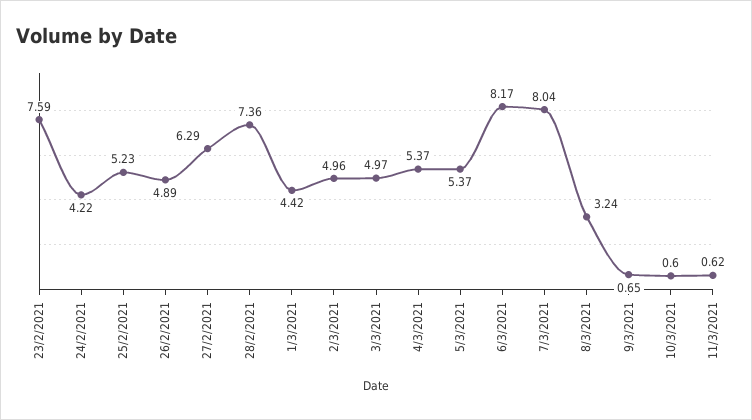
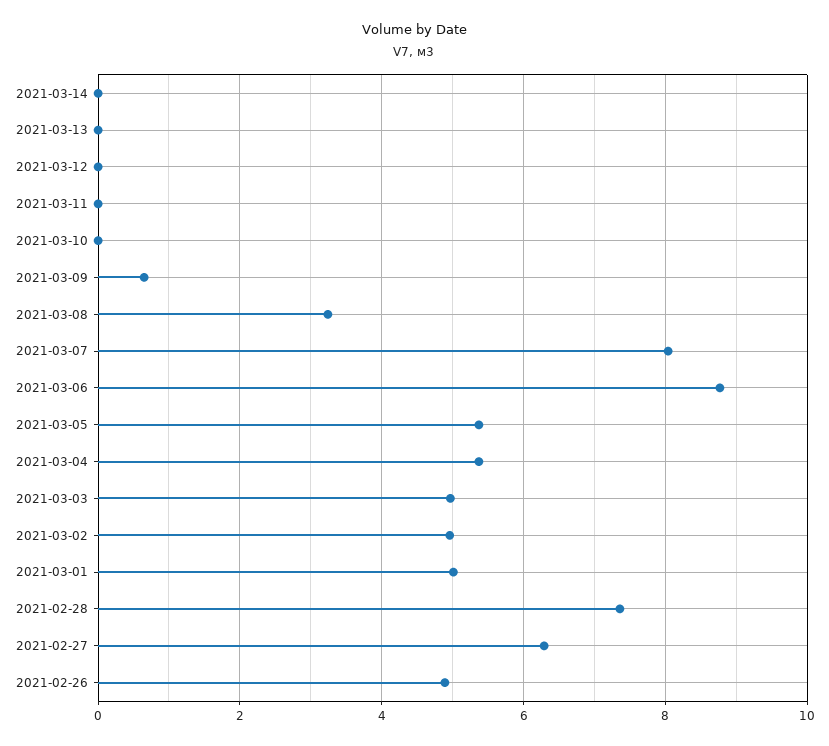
23/2/2021: 7.59 -> none
24/2/2021: 4.22 -> none
25/2/2021: 5.23 -> none
1/3/2021: 4.42 -> 5
6/3/2021: 8.17 -> 8.8
10/3/2021: 0.6 -> 0
11/3/2021: 0.62 -> 0
2021-03-14: none -> 0
2021-03-13: none -> 0
2021-03-12: none -> 0

